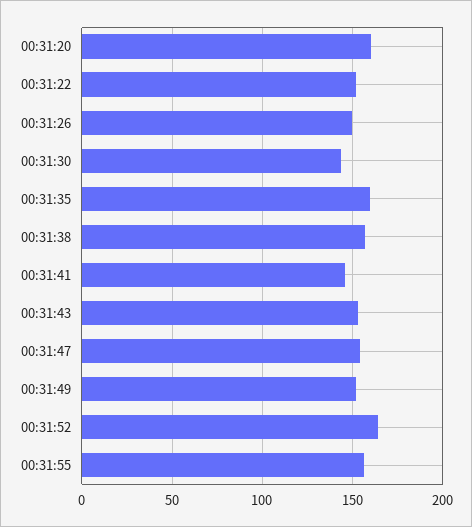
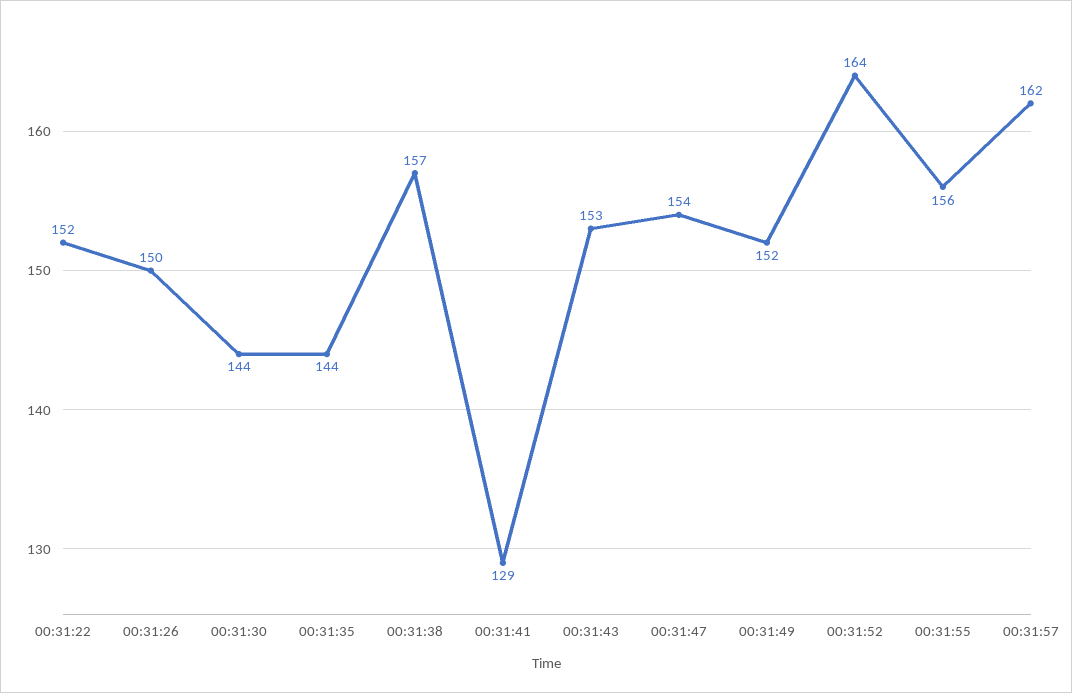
00:31:20: 160 -> none
00:31:35: 160 -> 144
00:31:41: 145 -> 129
00:31:57: none -> 162

